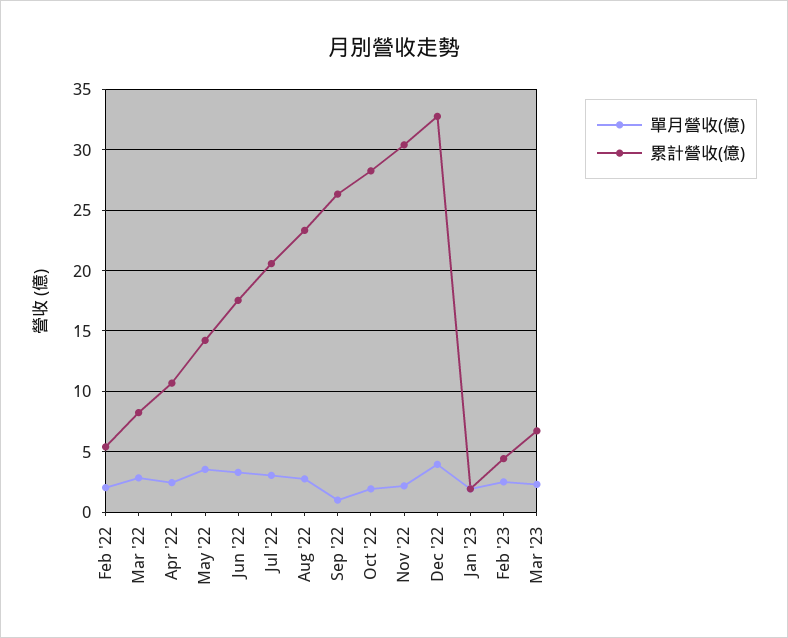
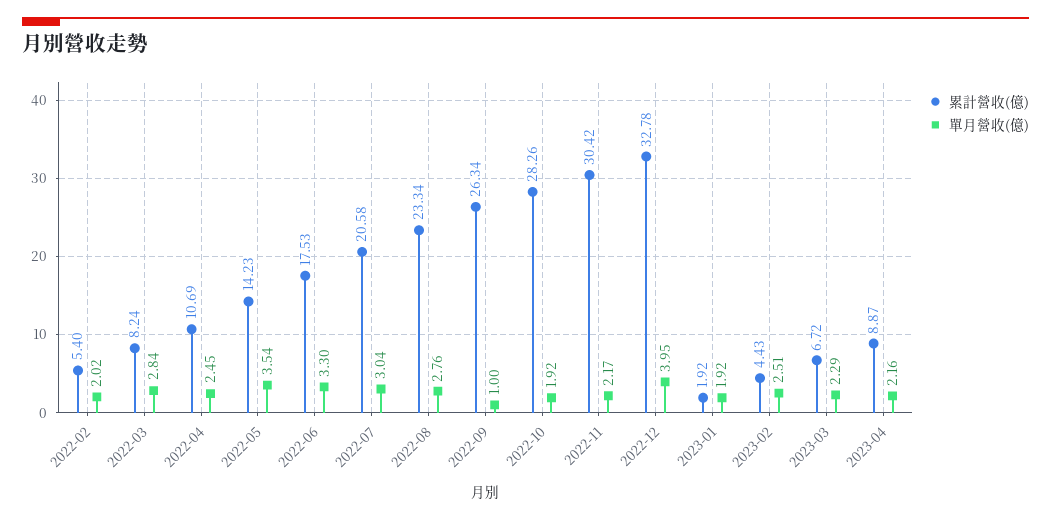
累計營收(億), 2023-04: none -> 8.87
單月營收(億), 2023-04: none -> 2.16

